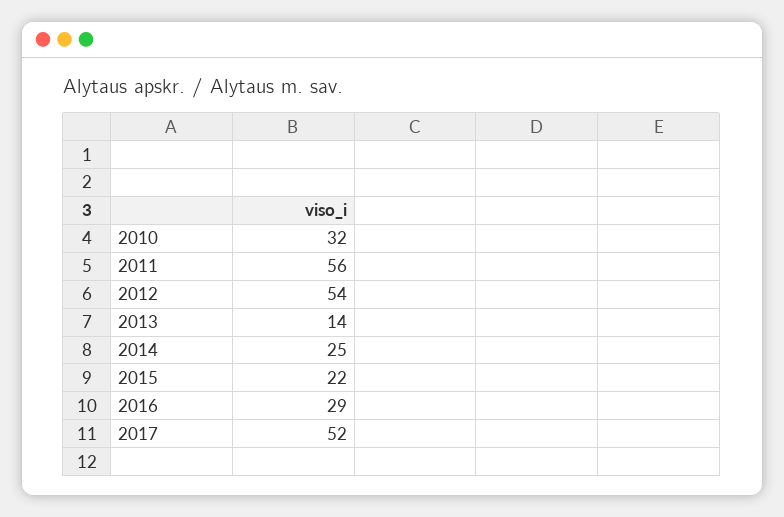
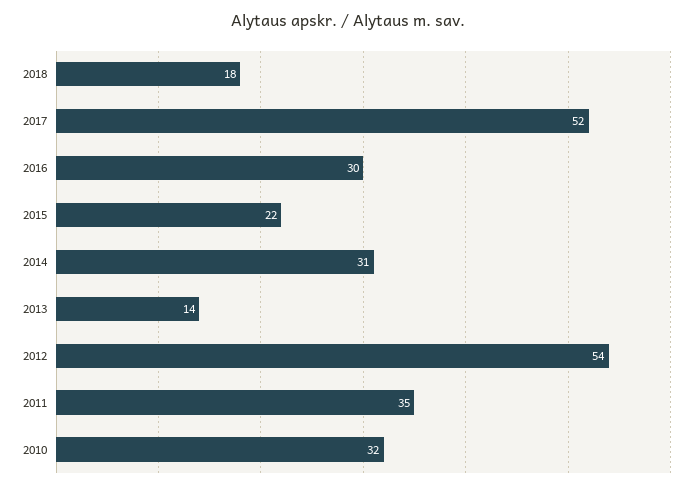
2011: 56 -> 35
2014: 25 -> 31
2016: 29 -> 30
2018: none -> 18

